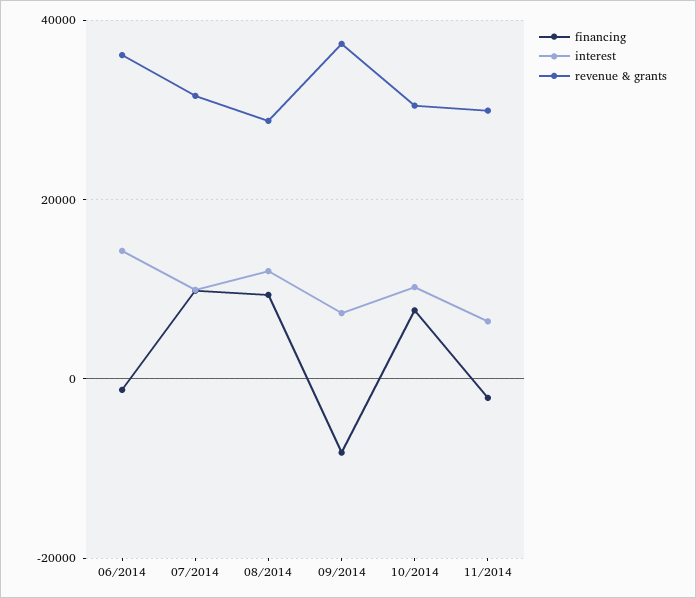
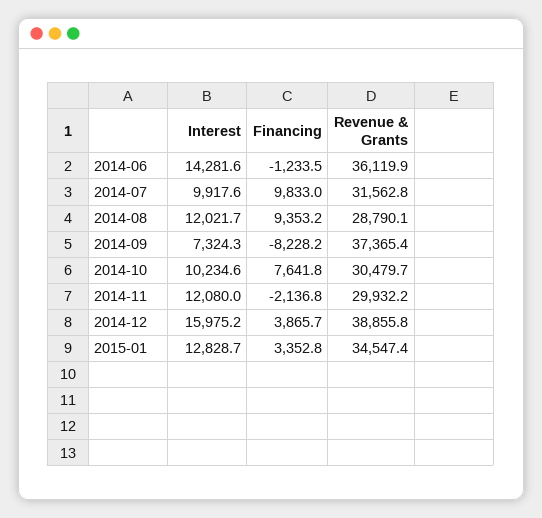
interest, 11/2014: 6000 -> 12080
interest, 2014-12: none -> 15975.2
financing, 2014-12: none -> 3865.7
revenue & grants, 2014-12: none -> 38855.8
interest, 2015-01: none -> 12828.7
financing, 2015-01: none -> 3352.8
revenue & grants, 2015-01: none -> 34547.4

